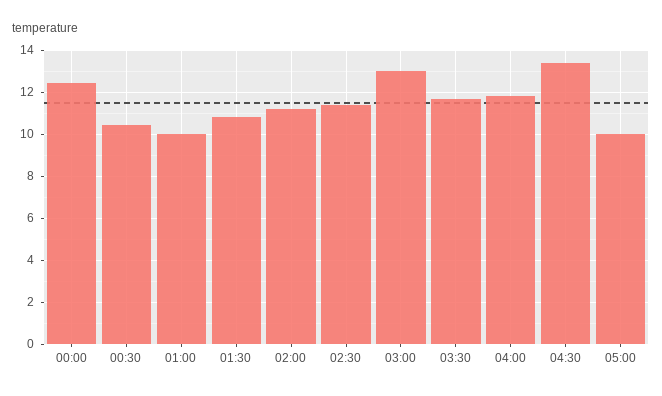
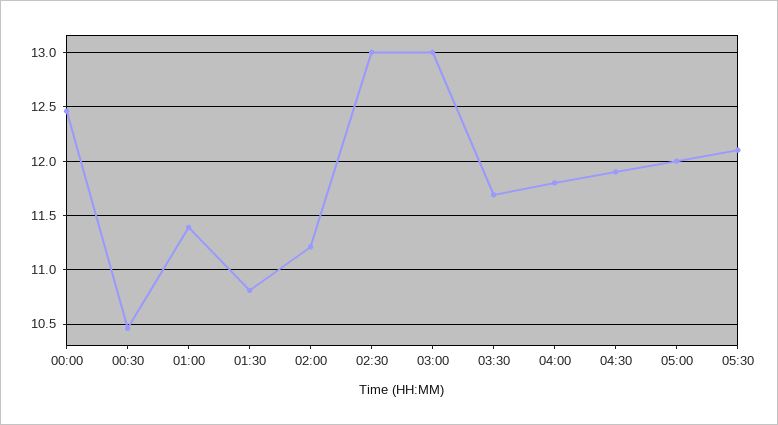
01:00: 10 -> 11.4
02:30: 11.5 -> 13
04:30: 13.5 -> 11.9
05:00: 10 -> 12
05:30: none -> 12.1

